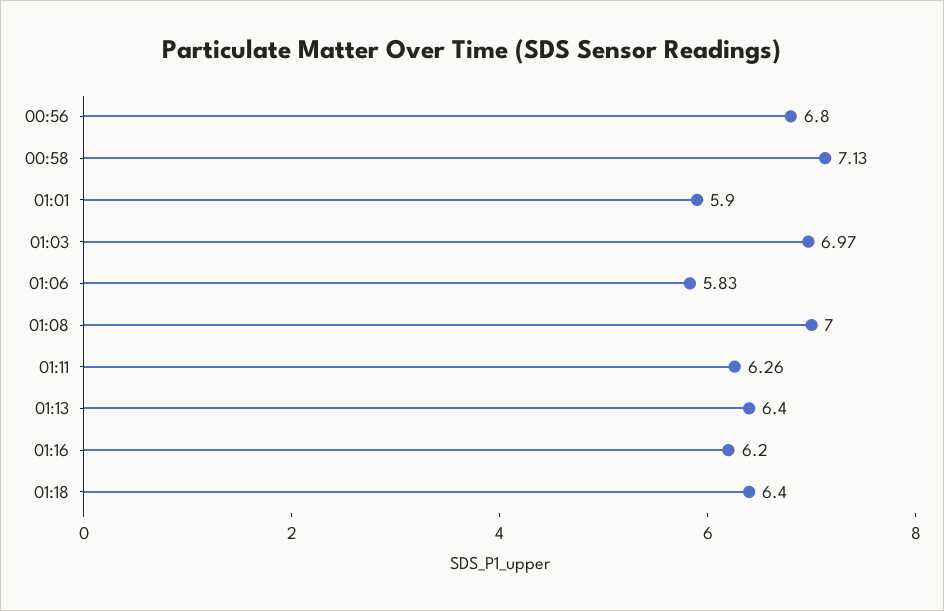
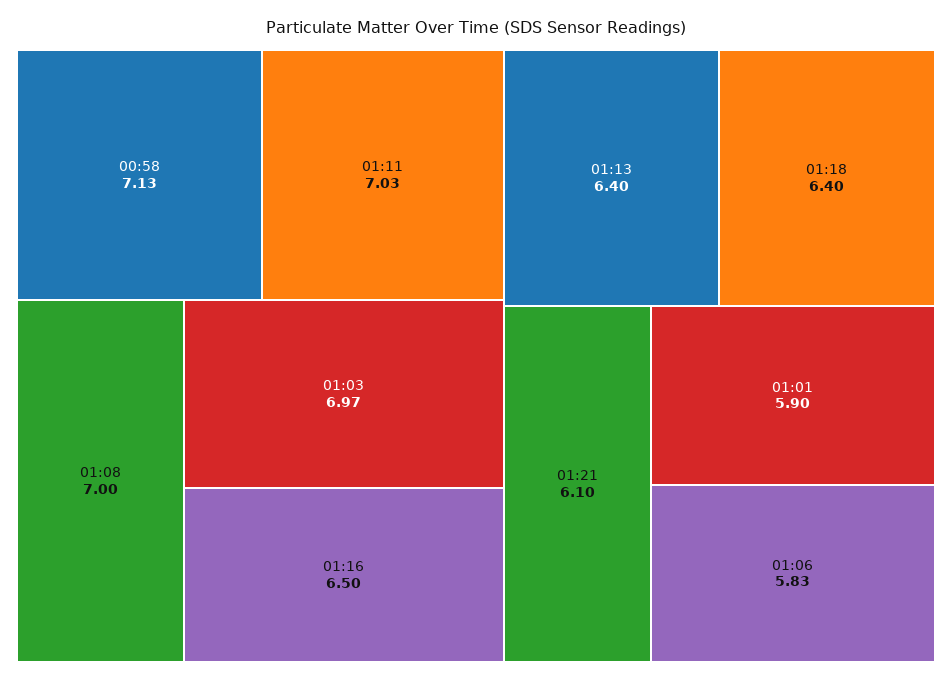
00:56: 6.8 -> none
01:11: 6.26 -> 7.03
01:16: 6.2 -> 6.5
01:21: none -> 6.1

